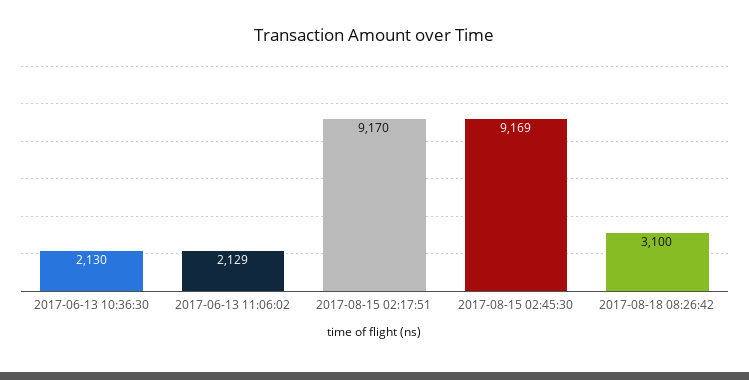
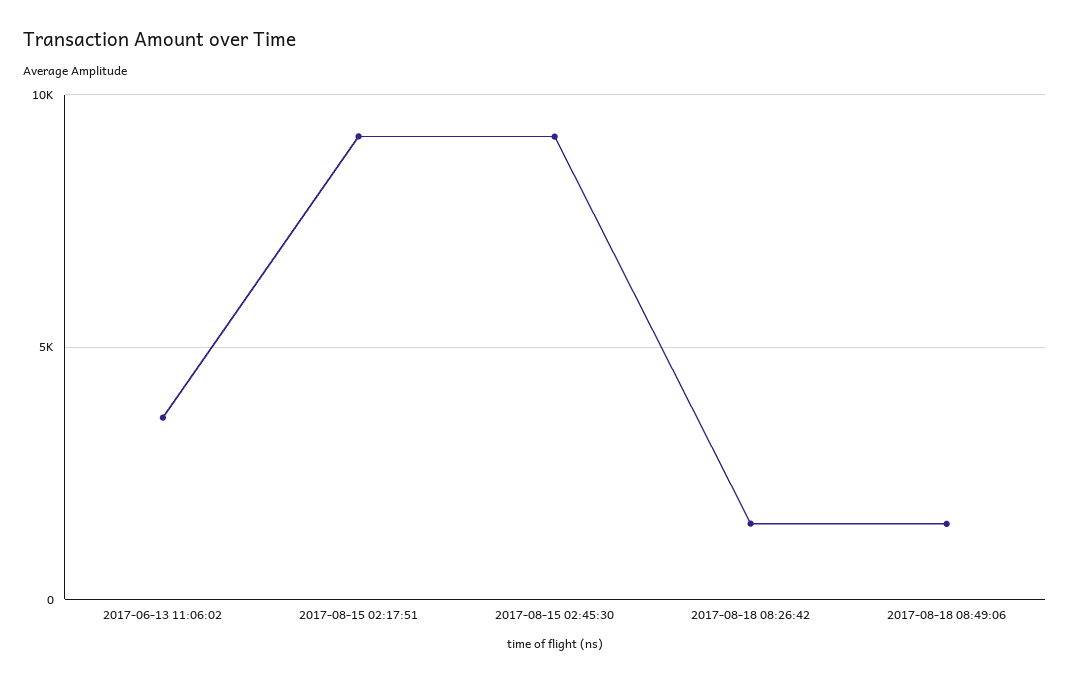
2017-06-13 10:36:30: 2130 -> none
2017-06-13 11:06:02: 2129 -> 3500
2017-08-18 08:26:42: 3100 -> 1500
2017-08-18 08:49:06: none -> 1500

